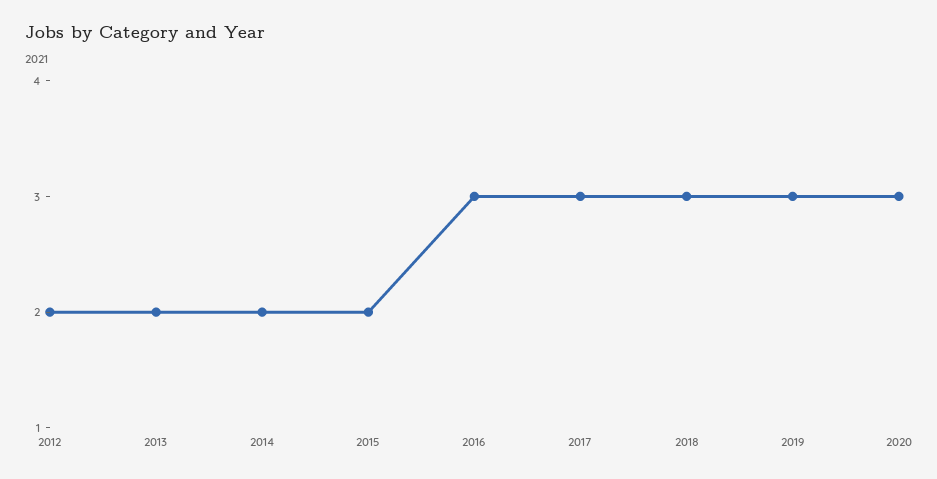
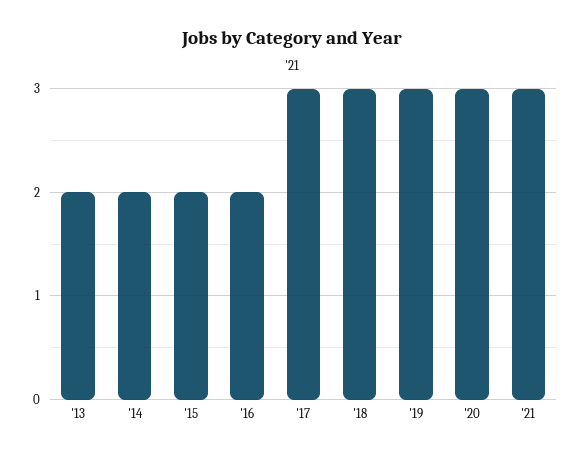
2012: 2 -> none
2016: 3 -> 2
'21: none -> 3

